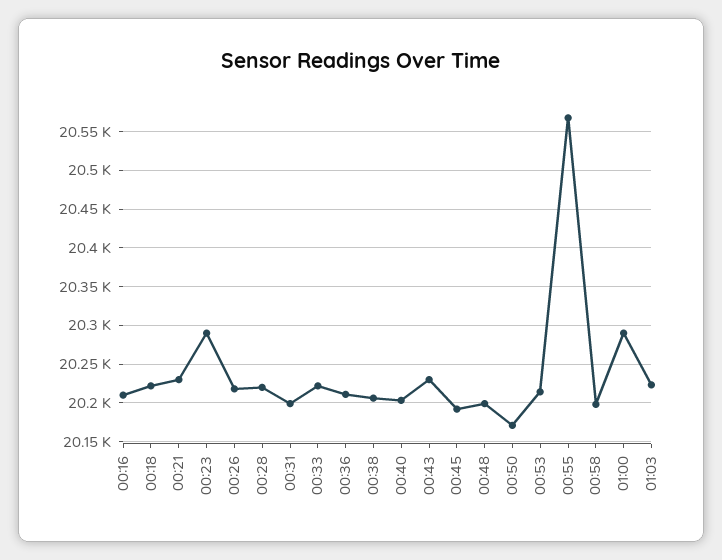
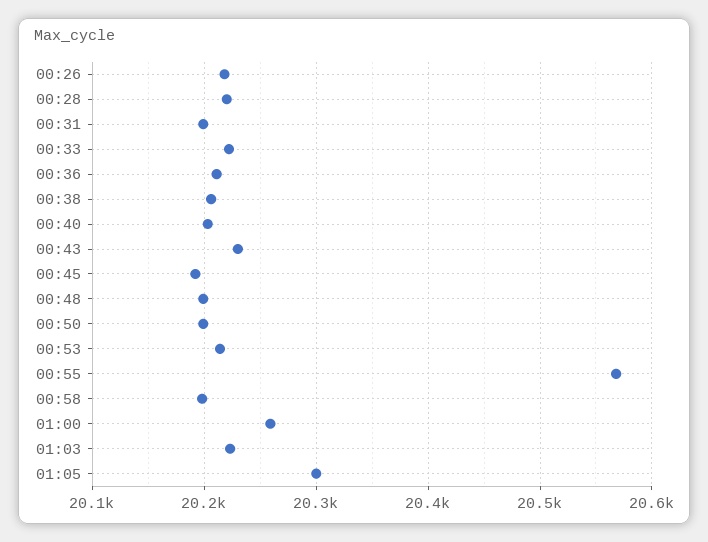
00:16: 20210 -> none
00:18: 20220 -> none
00:21: 20230 -> none
00:23: 20290 -> none
00:50: 20170 -> 20200
01:00: 20290 -> 20260
01:05: none -> 20300

